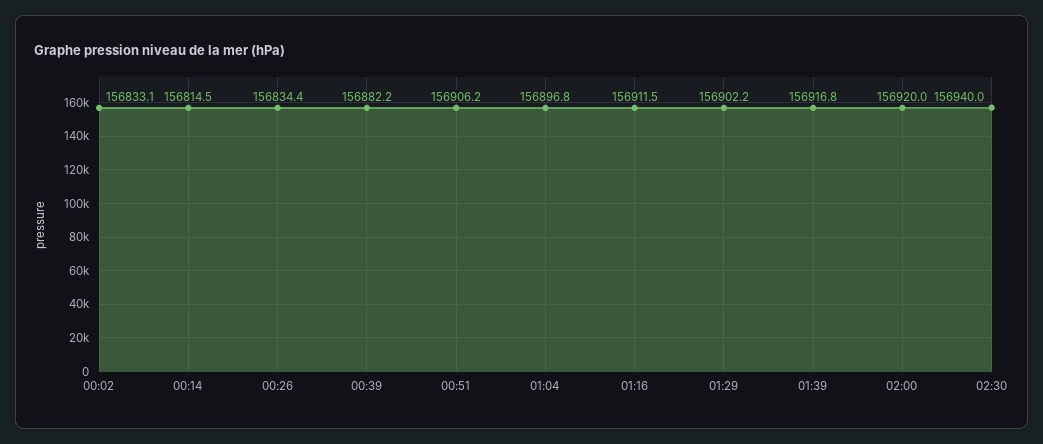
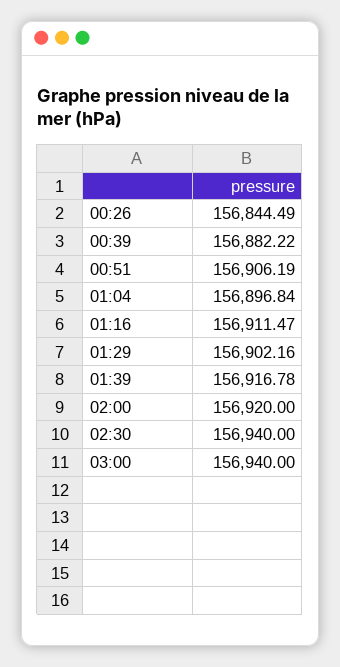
00:02: 156833.1 -> none
00:14: 156814.5 -> none
00:26: 156834.4 -> 156844.49
03:00: none -> 156940

